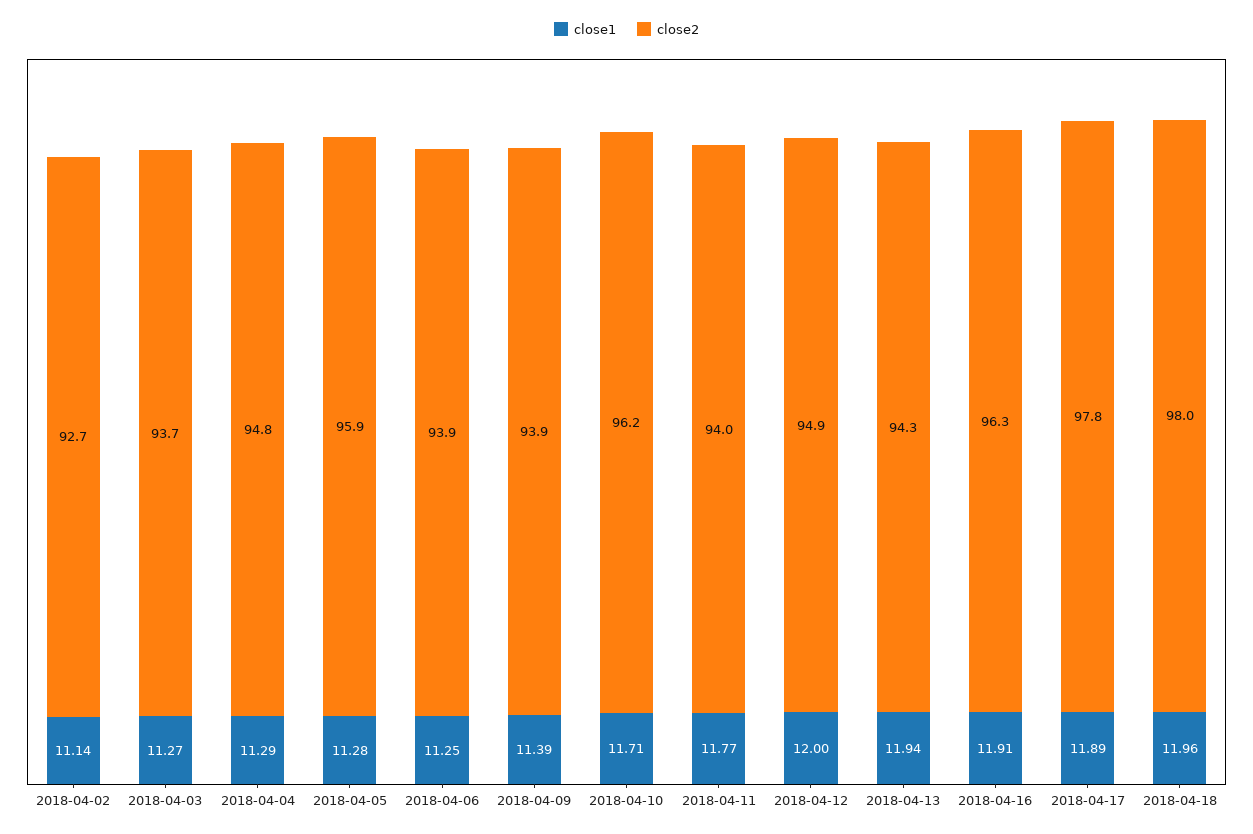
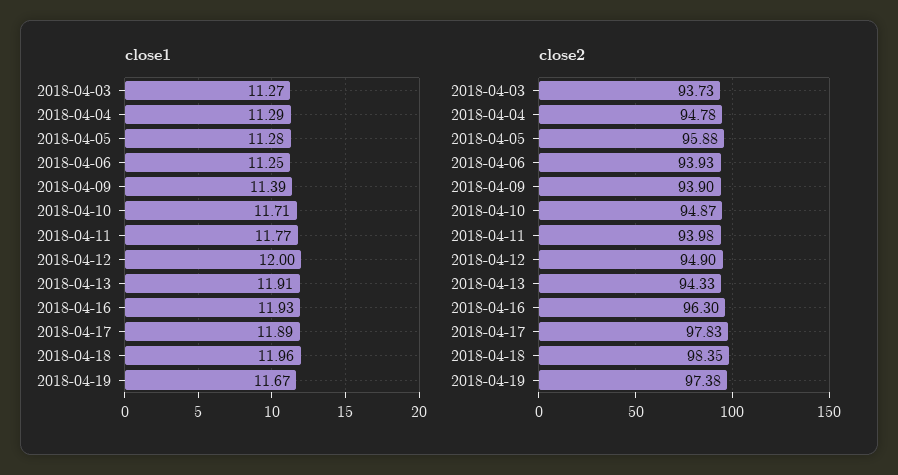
close1, 2018-04-02: 11.14 -> none
close2, 2018-04-02: 92.7 -> none
close2, 2018-04-10: 96.2 -> 94.87
close1, 2018-04-13: 11.94 -> 11.91
close1, 2018-04-16: 11.91 -> 11.93
close2, 2018-04-18: 98 -> 98.35
close1, 2018-04-19: none -> 11.67
close2, 2018-04-19: none -> 97.38

